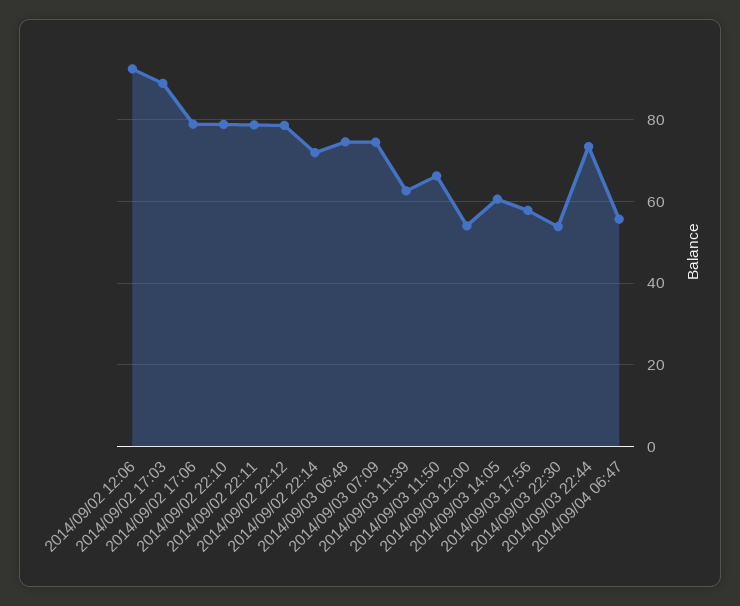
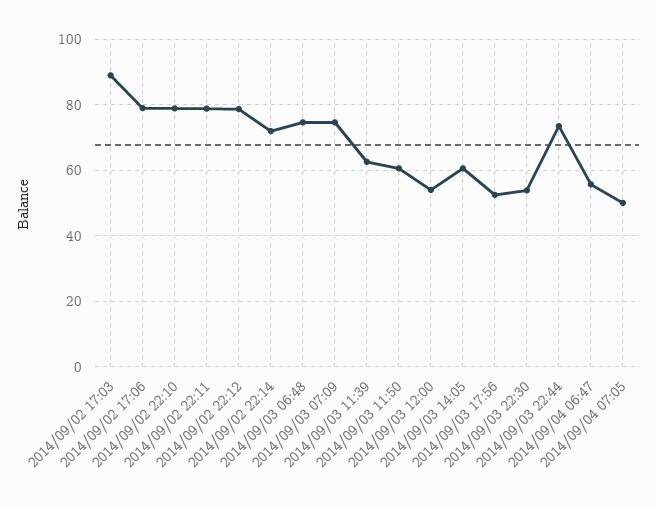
2014/09/02 12:06: 92 -> none
2014/09/03 11:50: 66 -> 60
2014/09/03 17:56: 58 -> 52
2014/09/04 07:05: none -> 50

